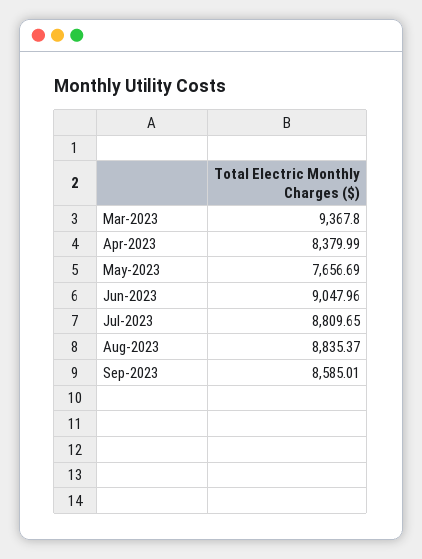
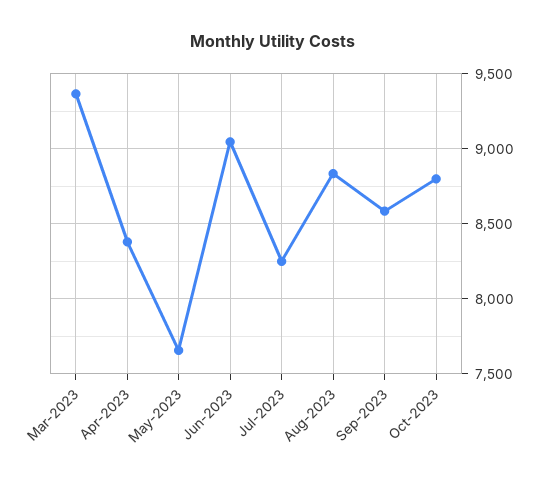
Jul-2023: 8809.65 -> 8250
Oct-2023: none -> 8800

